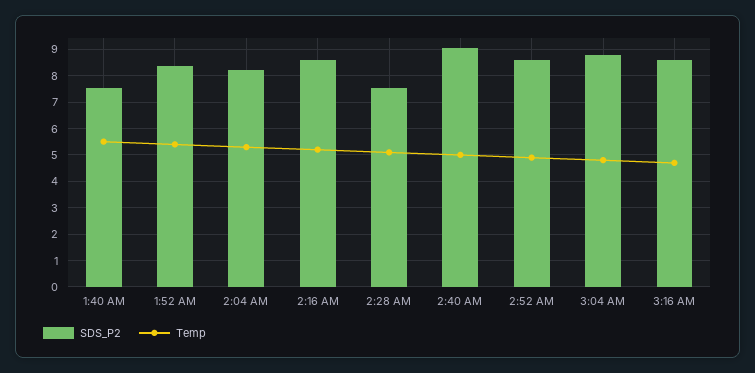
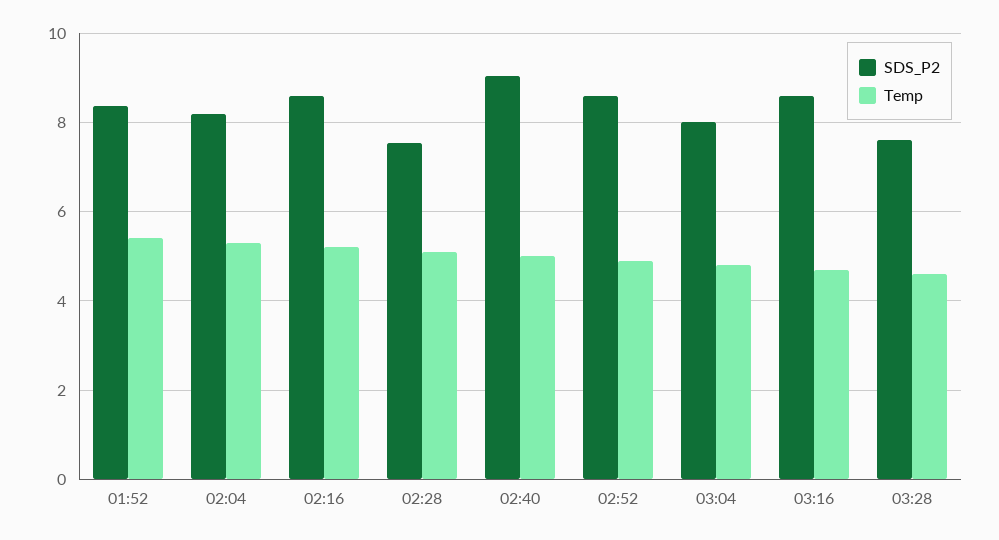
SDS_P2, 1:40 AM: 7.5 -> none
Temp, 1:40 AM: 5.5 -> none
SDS_P2, 3:04 AM: 8.75 -> 8
SDS_P2, 03:28: none -> 7.6
Temp, 03:28: none -> 4.6

